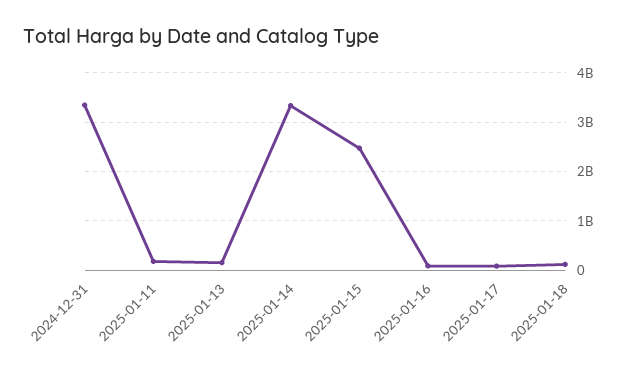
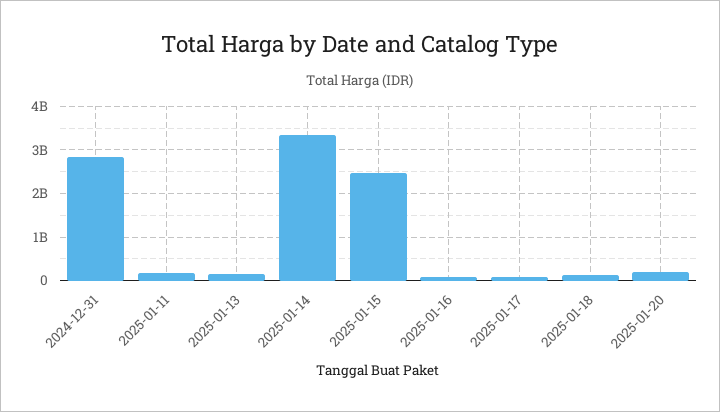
2024-12-31: 3400000000 -> 2800000000
2025-01-20: none -> 200000000

